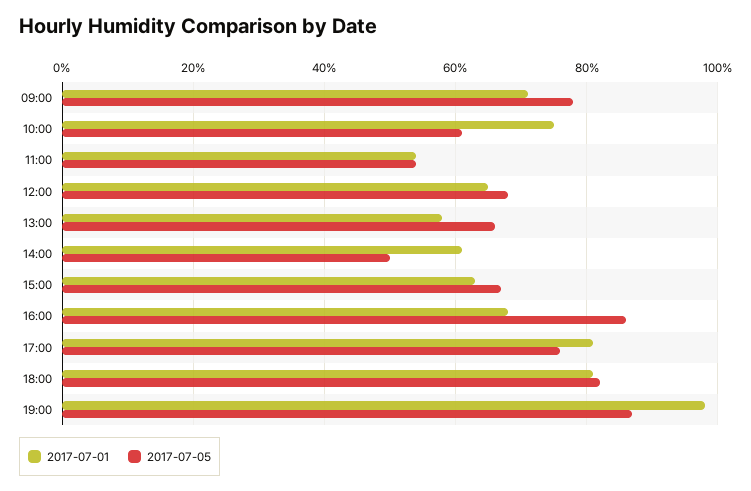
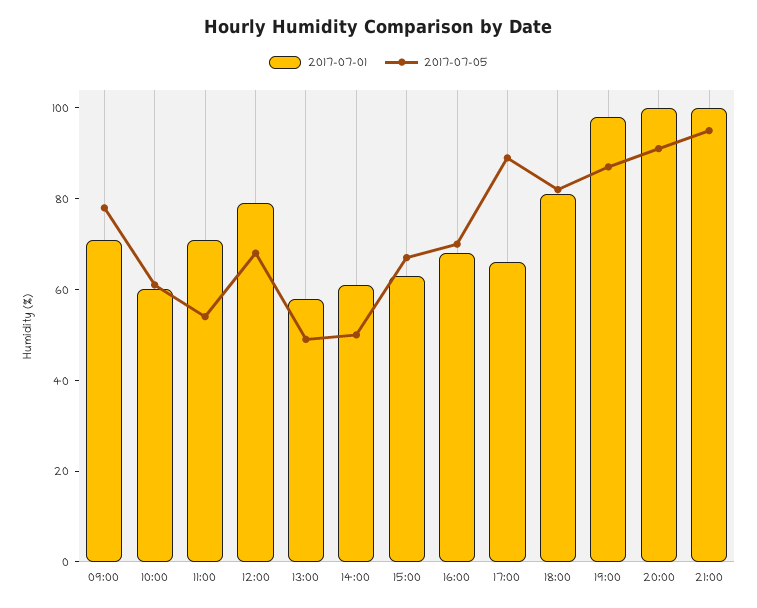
2017-07-01, 10:00: 75 -> 60
2017-07-01, 11:00: 55 -> 70
2017-07-01, 12:00: 65 -> 80
2017-07-05, 13:00: 65 -> 50
2017-07-05, 16:00: 85 -> 70
2017-07-01, 17:00: 80 -> 65
2017-07-05, 17:00: 75 -> 90
2017-07-01, 20:00: none -> 100
2017-07-05, 20:00: none -> 90
2017-07-01, 21:00: none -> 100
2017-07-05, 21:00: none -> 95

